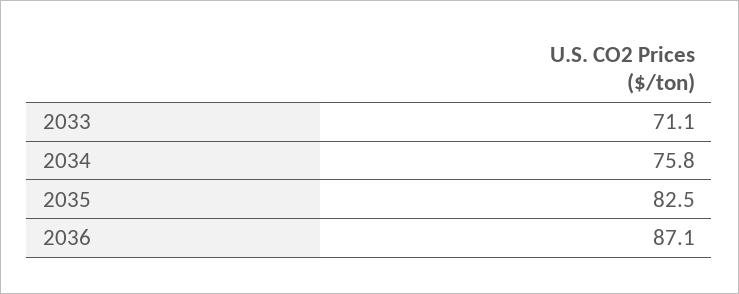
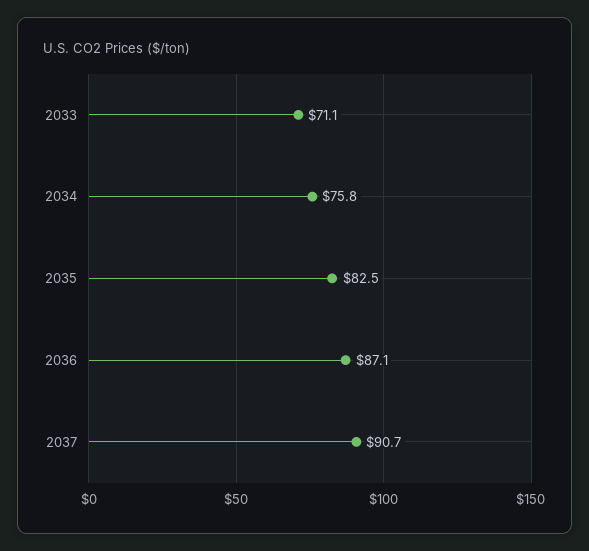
2037: none -> 90.7

